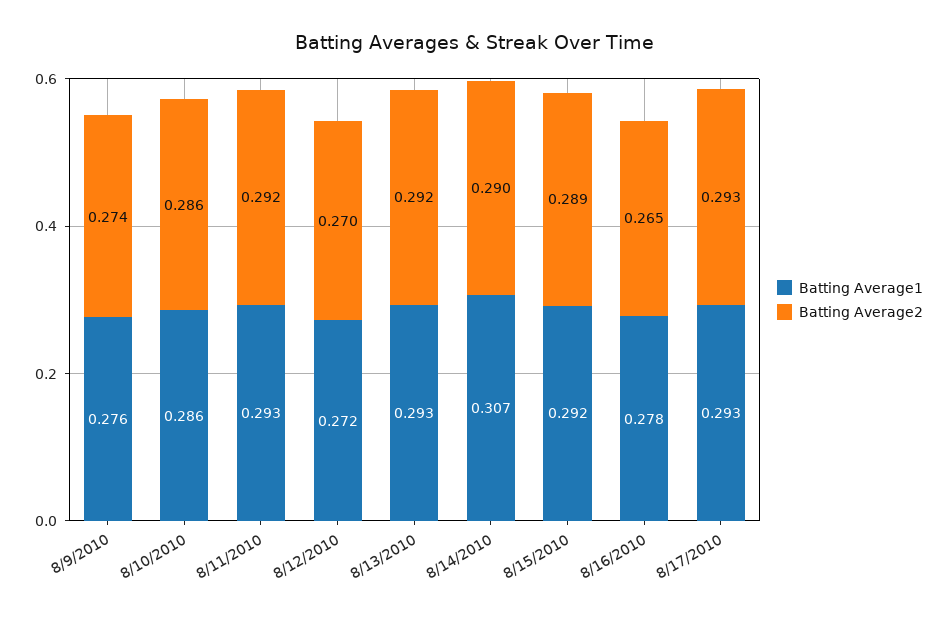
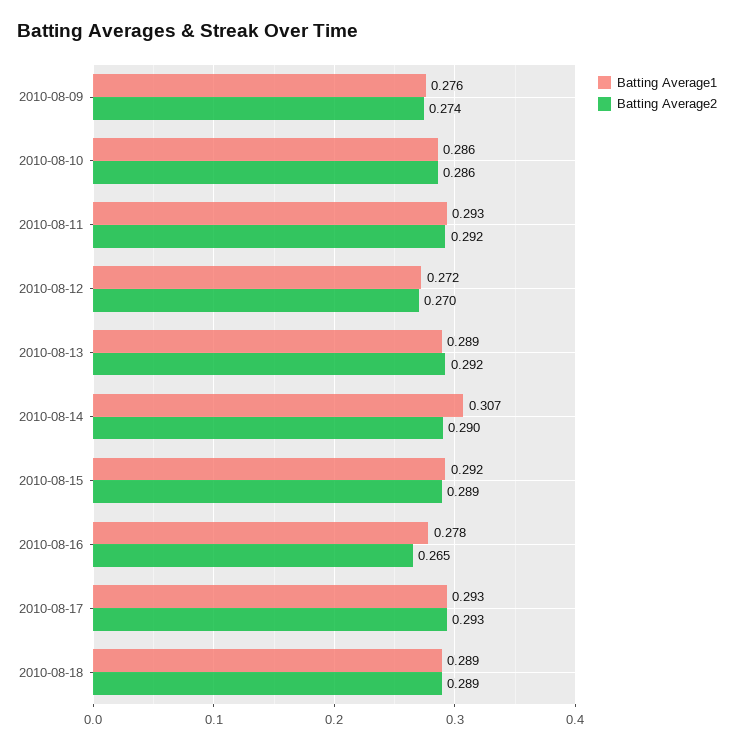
Batting Average1, 8/13/2010: 0.293 -> 0.289
Batting Average1, 2010-08-18: none -> 0.289
Batting Average2, 2010-08-18: none -> 0.289

